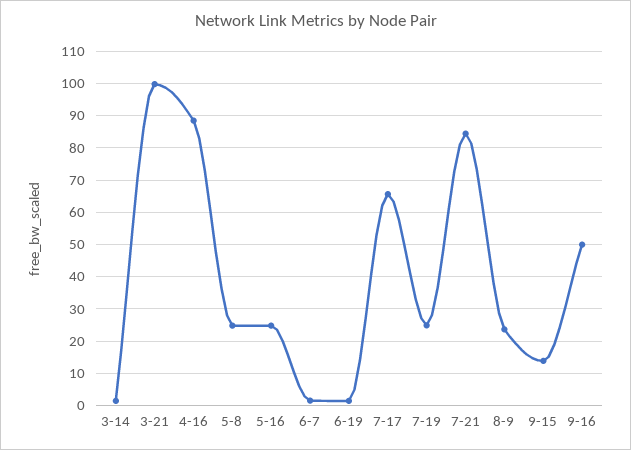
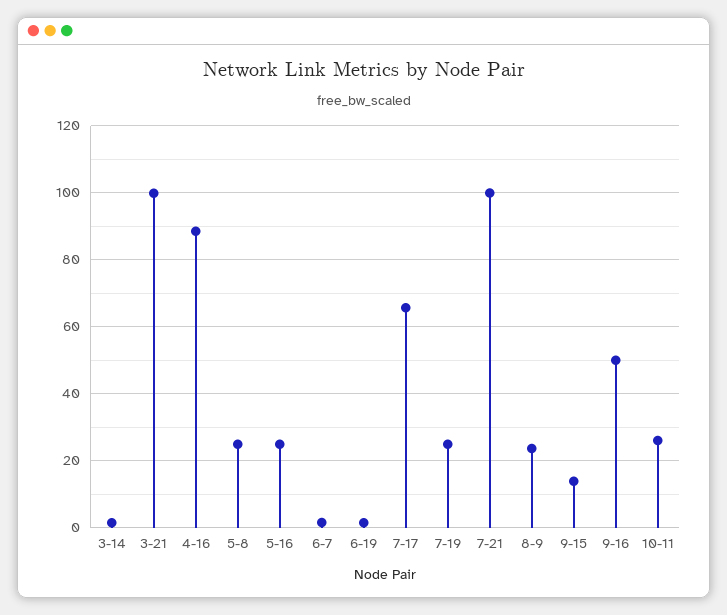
7-21: 84 -> 100
10-11: none -> 26

